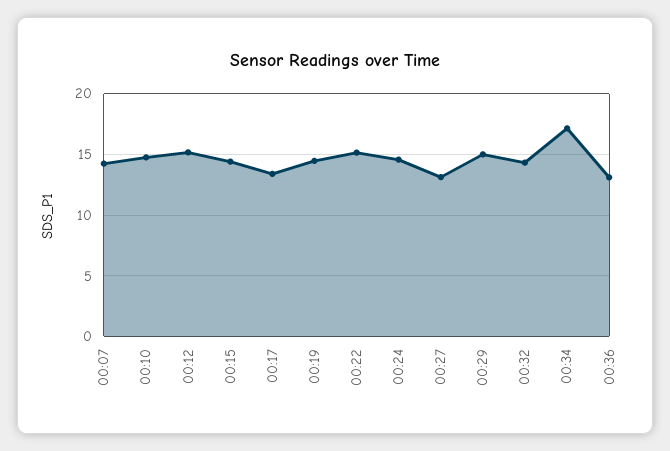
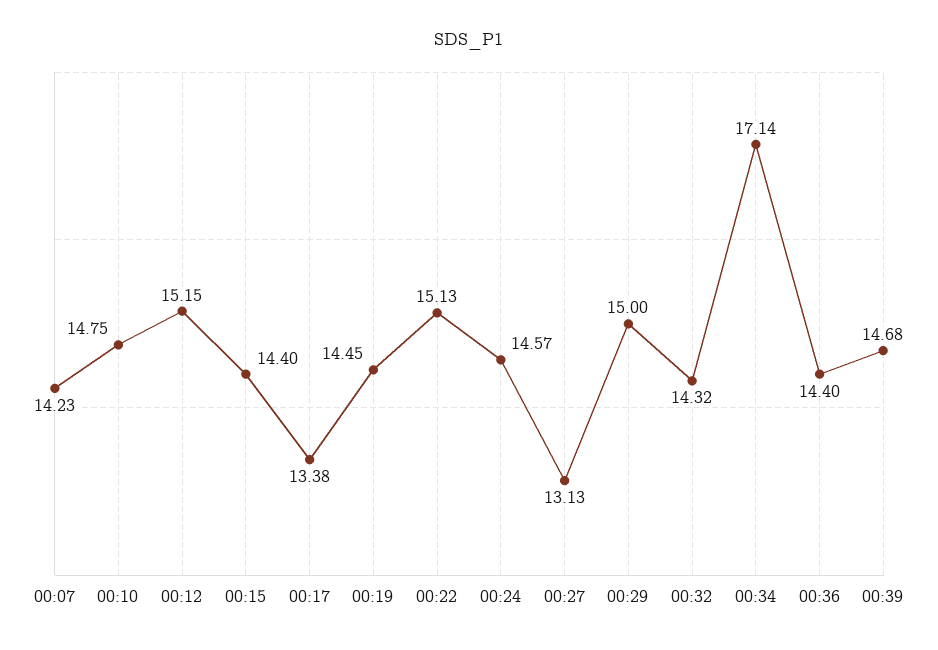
00:36: 13 -> 14.4
00:39: none -> 14.68

